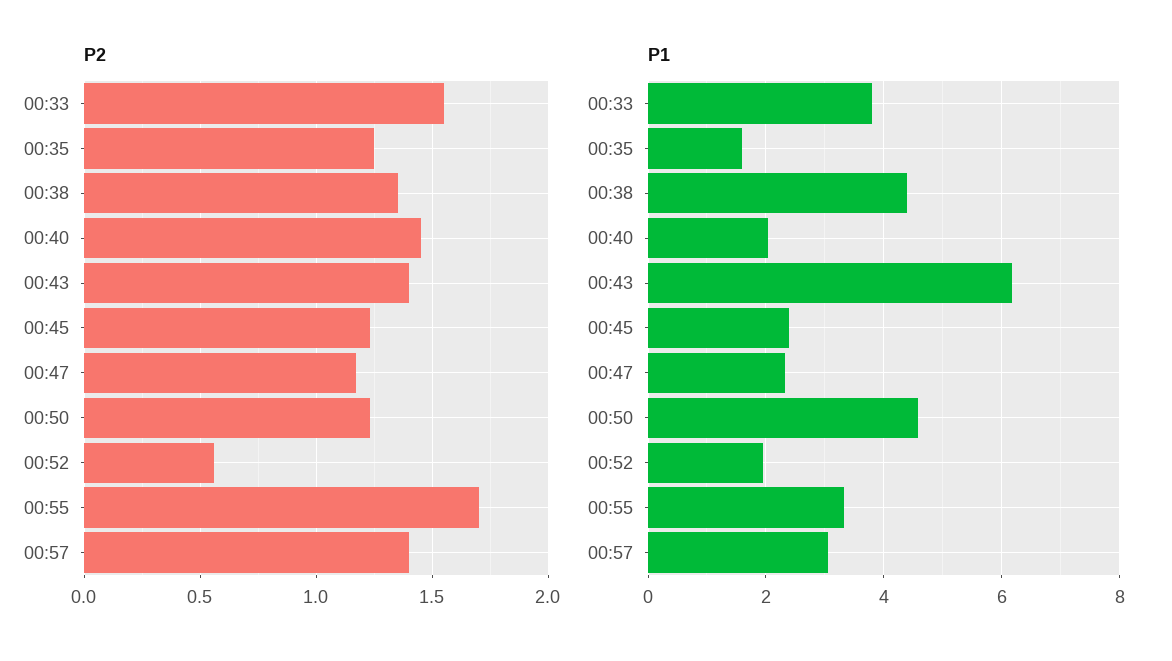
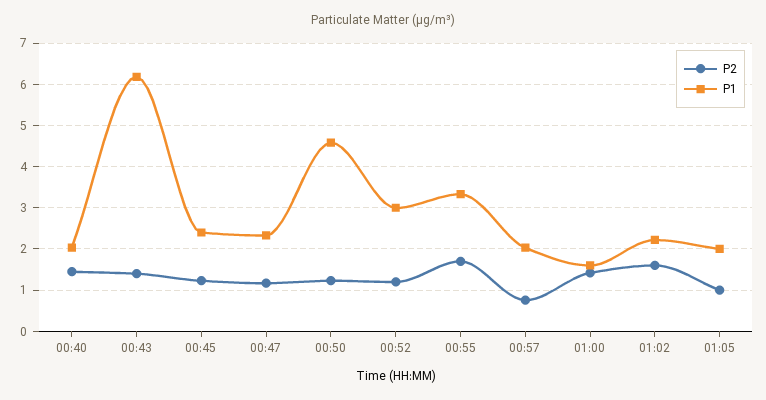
P2, 00:33: 1.55 -> none
P2, 00:35: 1.25 -> none
P2, 00:38: 1.35 -> none
P2, 00:52: 0.55 -> 1.2
P2, 00:57: 1.4 -> 0.8
P1, 00:33: 3.8 -> none
P1, 00:35: 1.6 -> none
P1, 00:38: 4.4 -> none
P1, 00:52: 2 -> 3
P1, 00:57: 3 -> 2
P2, 01:00: none -> 1.4
P1, 01:00: none -> 1.6
P2, 01:02: none -> 1.6
P1, 01:02: none -> 2.2
P2, 01:05: none -> 1
P1, 01:05: none -> 2

